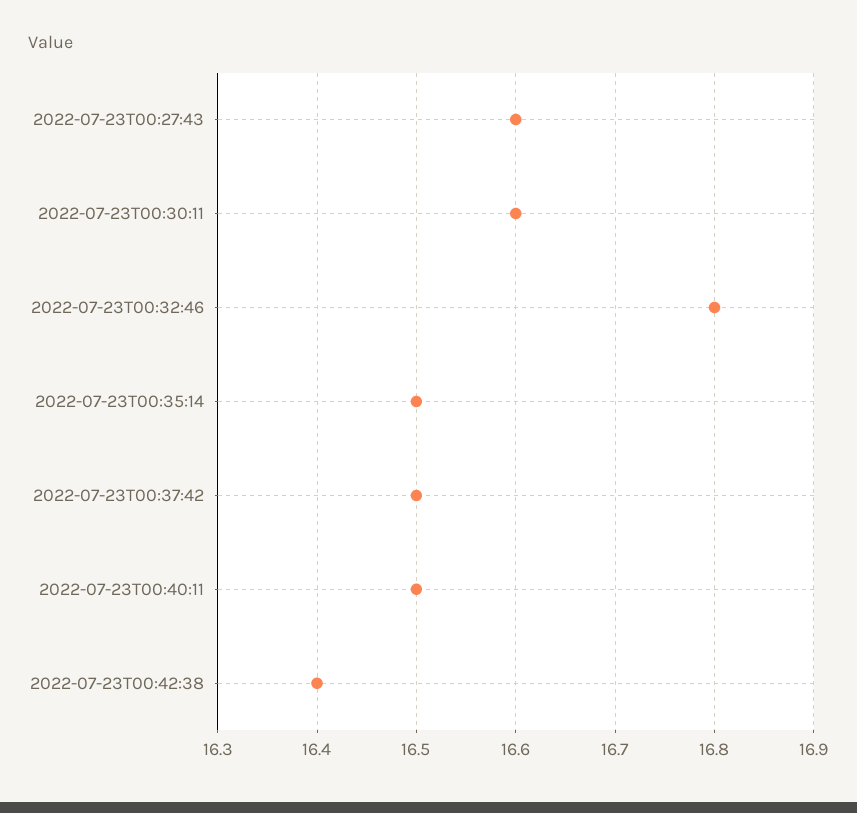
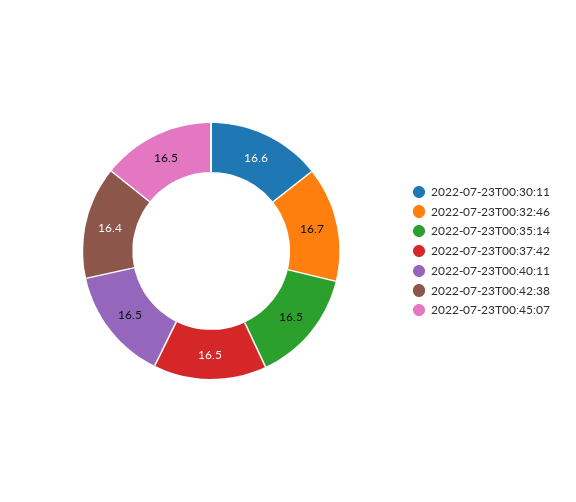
2022-07-23T00:27:43: 16.6 -> none
2022-07-23T00:32:46: 16.8 -> 16.7
2022-07-23T00:45:07: none -> 16.5

